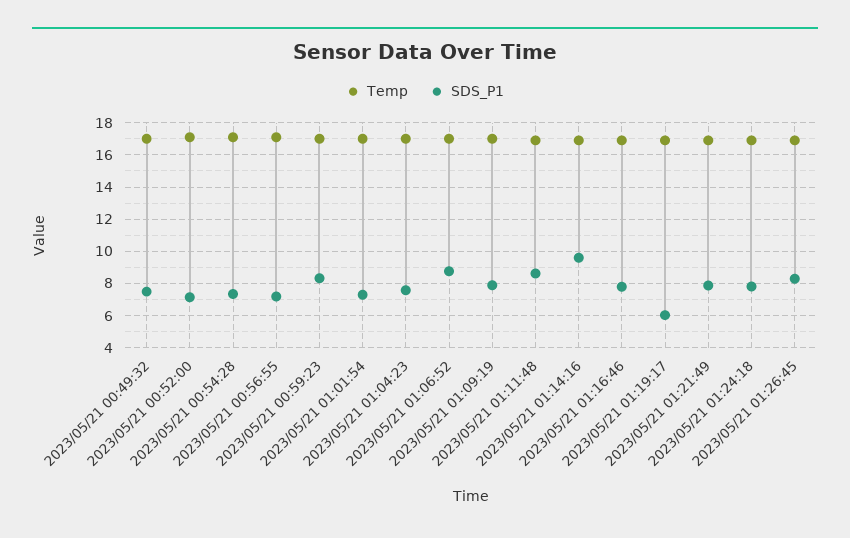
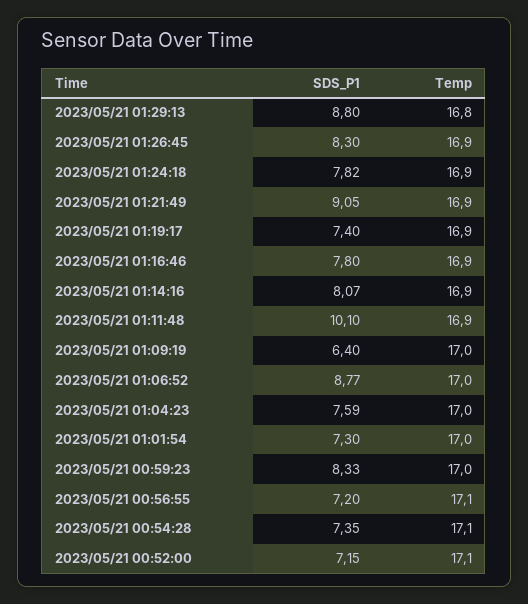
Temp, 2023/05/21 00:49:32: 17 -> none
SDS_P1, 2023/05/21 00:49:32: 7.5 -> none
SDS_P1, 2023/05/21 01:09:19: 8 -> 6.4
SDS_P1, 2023/05/21 01:11:48: 8.5 -> 10.1
SDS_P1, 2023/05/21 01:14:16: 9.5 -> 8.07
SDS_P1, 2023/05/21 01:19:17: 6 -> 7.4
SDS_P1, 2023/05/21 01:21:49: 8 -> 9.05
SDS_P1, 2023/05/21 01:29:13: none -> 8.8
Temp, 2023/05/21 01:29:13: none -> 16.8

